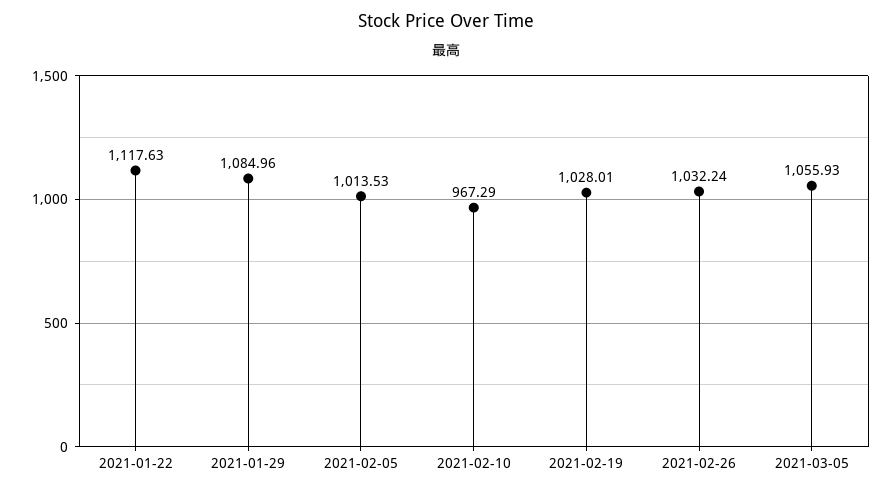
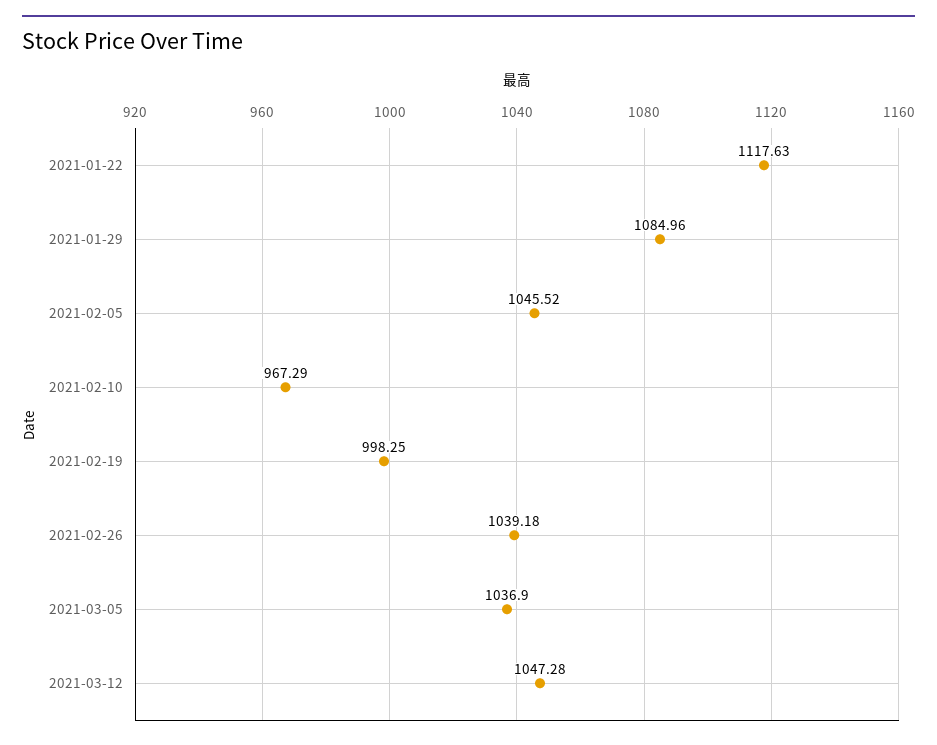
2021-02-05: 1013.53 -> 1045.52
2021-02-19: 1028.01 -> 998.25
2021-02-26: 1032.24 -> 1039.18
2021-03-05: 1055.93 -> 1036.9
2021-03-12: none -> 1047.28

